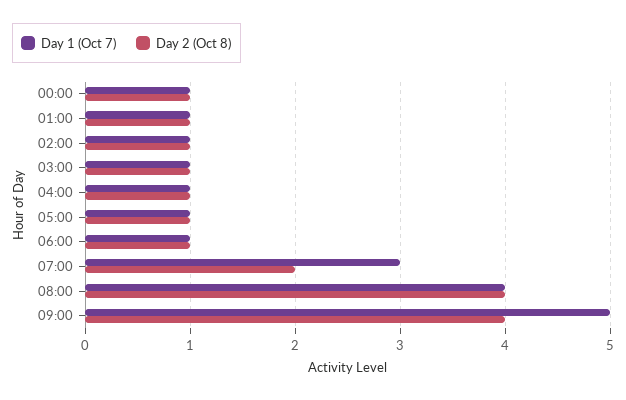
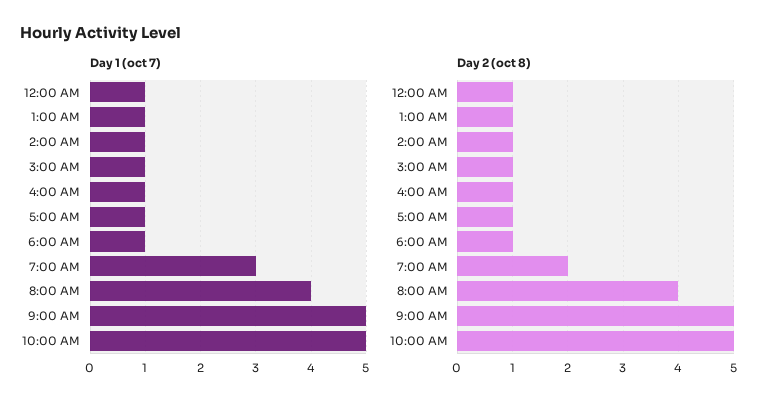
Day 2 (Oct 8), 09:00: 4 -> 5
Day 1 (Oct 7), 10:00 AM: none -> 5
Day 2 (Oct 8), 10:00 AM: none -> 5

